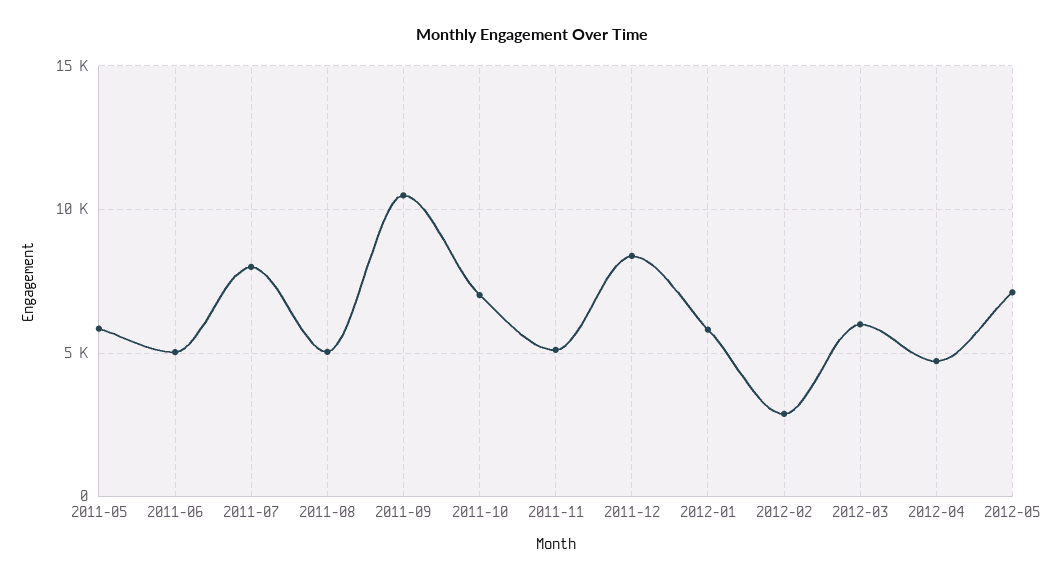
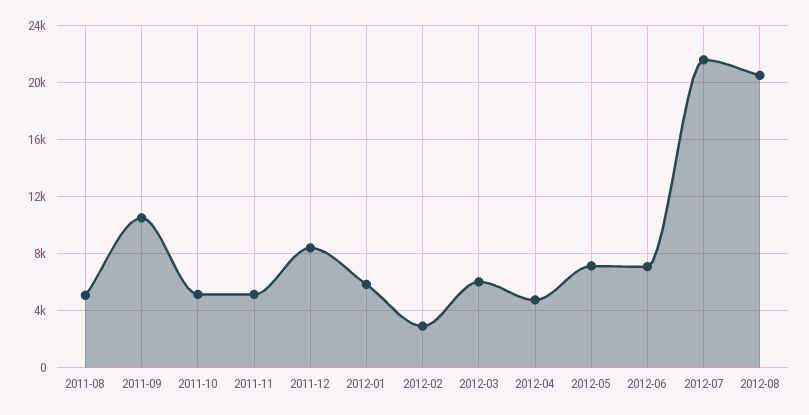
2011-05: 6000 -> none
2011-06: 5000 -> none
2011-07: 8000 -> none
2011-10: 7000 -> 5000
2012-06: none -> 7000
2012-07: none -> 21500
2012-08: none -> 20500

